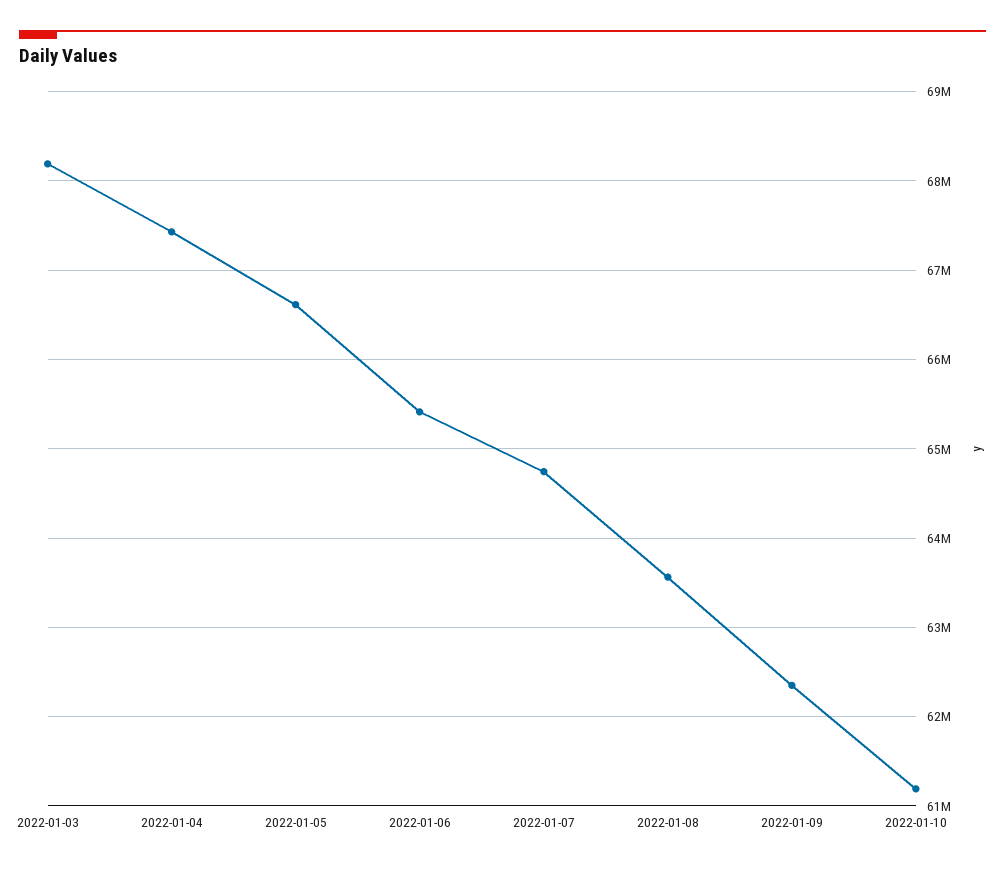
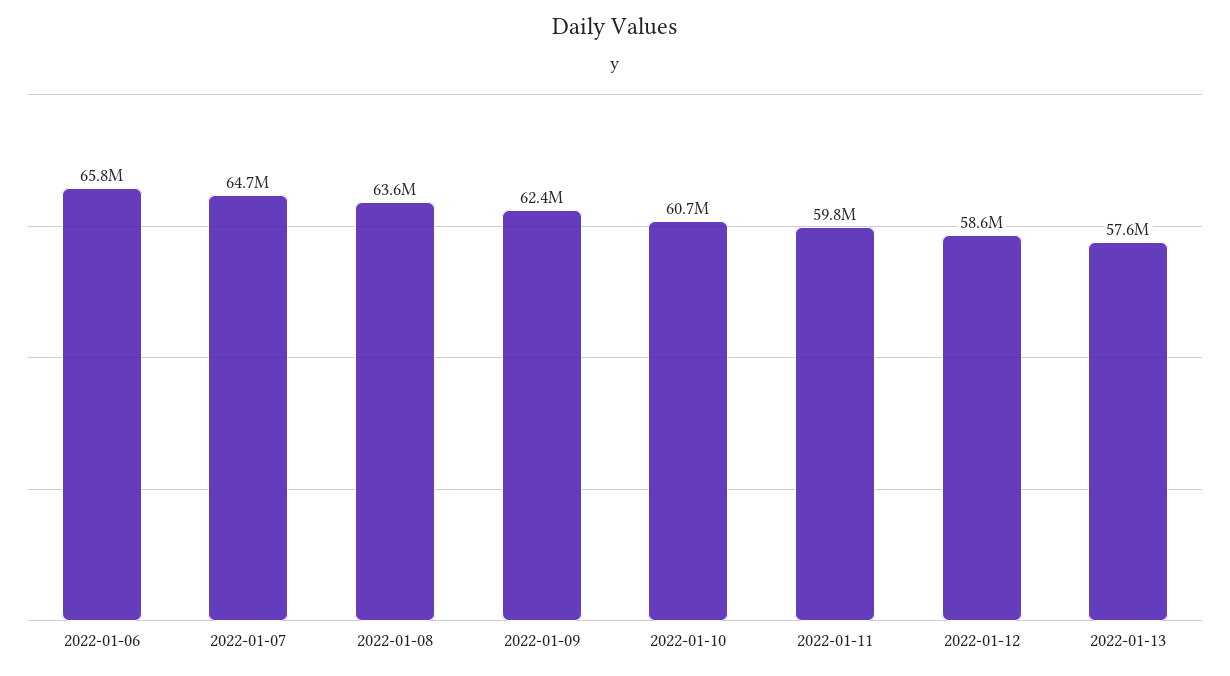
2022-01-03: 68200000 -> none
2022-01-04: 67400000 -> none
2022-01-05: 66600000 -> none
2022-01-06: 65400000 -> 65800000
2022-01-10: 61200000 -> 60700000
2022-01-11: none -> 59800000
2022-01-12: none -> 58600000
2022-01-13: none -> 57600000

